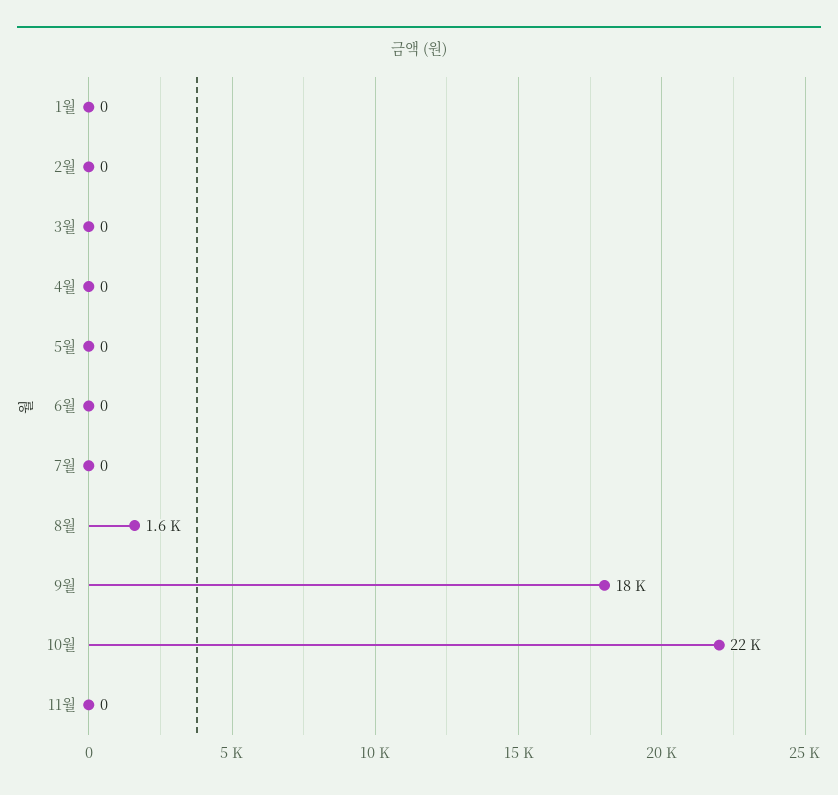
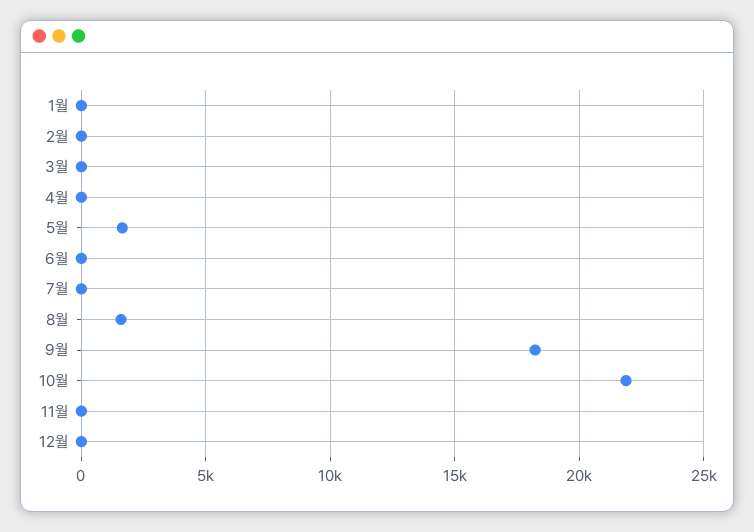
5월: 0 -> 1500
12월: none -> 0

